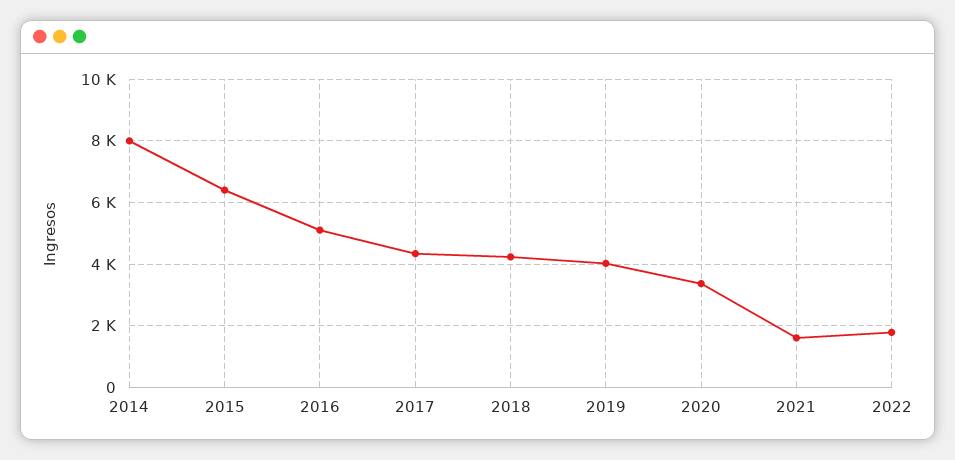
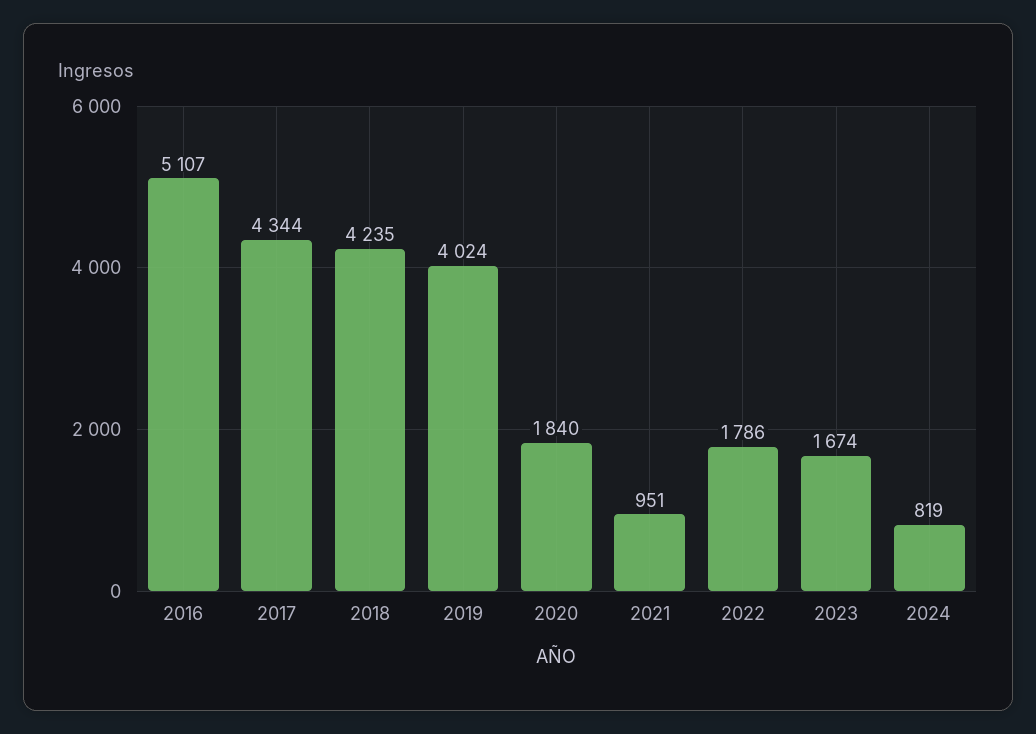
2014: 8000 -> none
2015: 6400 -> none
2020: 3400 -> 1840
2021: 1600 -> 951
2023: none -> 1674
2024: none -> 819

